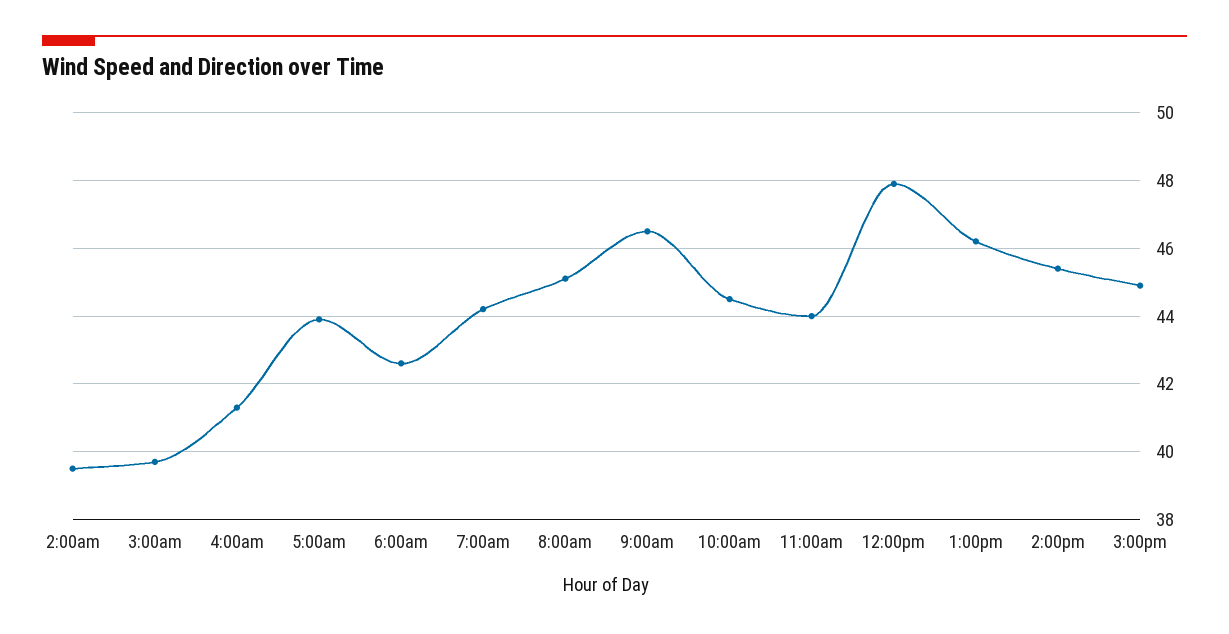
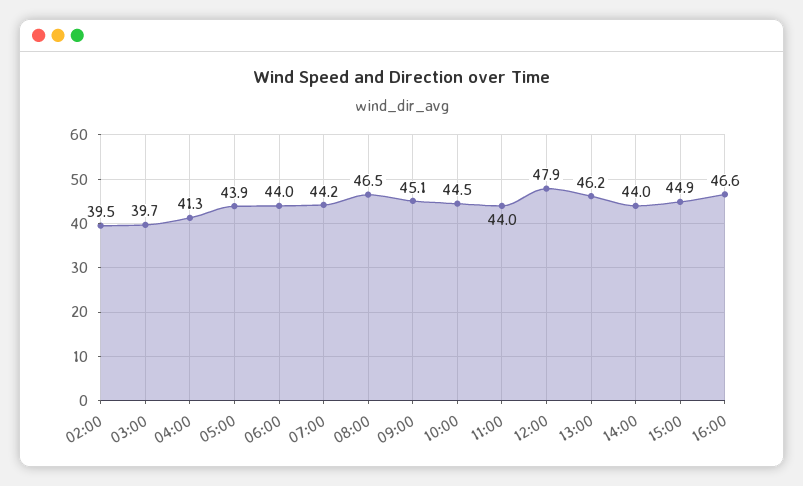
6:00am: 42.5 -> 44
8:00am: 45 -> 46.5
9:00am: 46.5 -> 45.1
2:00pm: 45.5 -> 44
16:00: none -> 46.6

